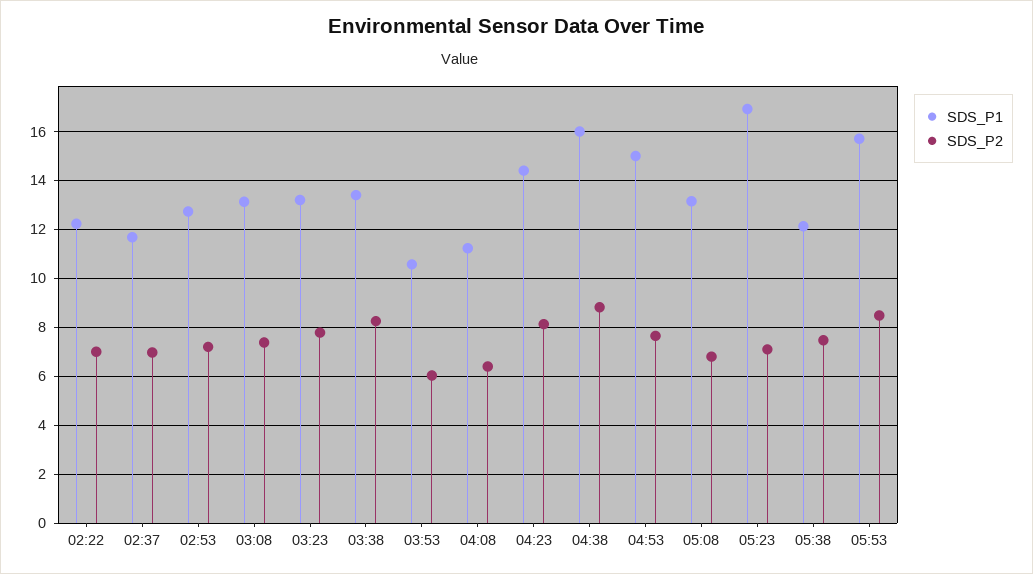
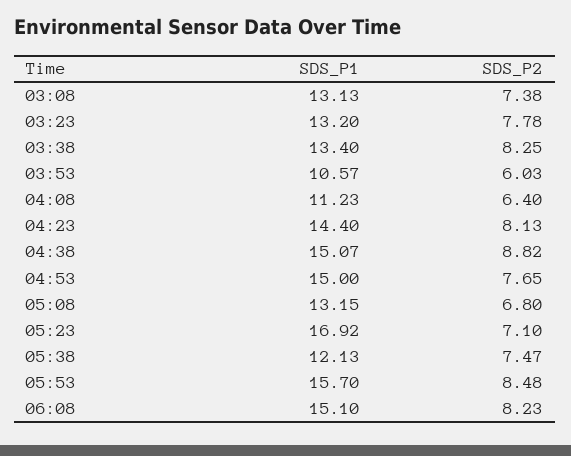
SDS_P1, 02:22: 12.25 -> none
SDS_P2, 02:22: 7 -> none
SDS_P1, 02:37: 11.75 -> none
SDS_P2, 02:37: 7 -> none
SDS_P1, 02:53: 12.75 -> none
SDS_P2, 02:53: 7.25 -> none
SDS_P1, 04:38: 16 -> 15.07
SDS_P1, 06:08: none -> 15.1
SDS_P2, 06:08: none -> 8.23

